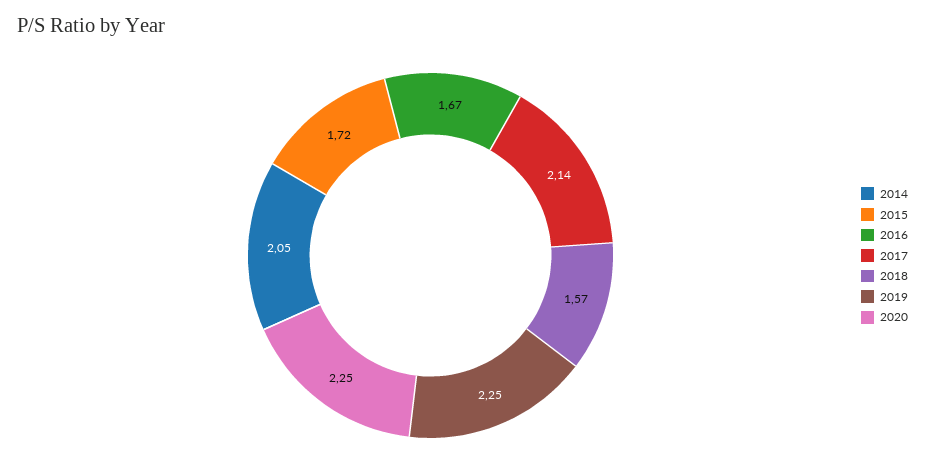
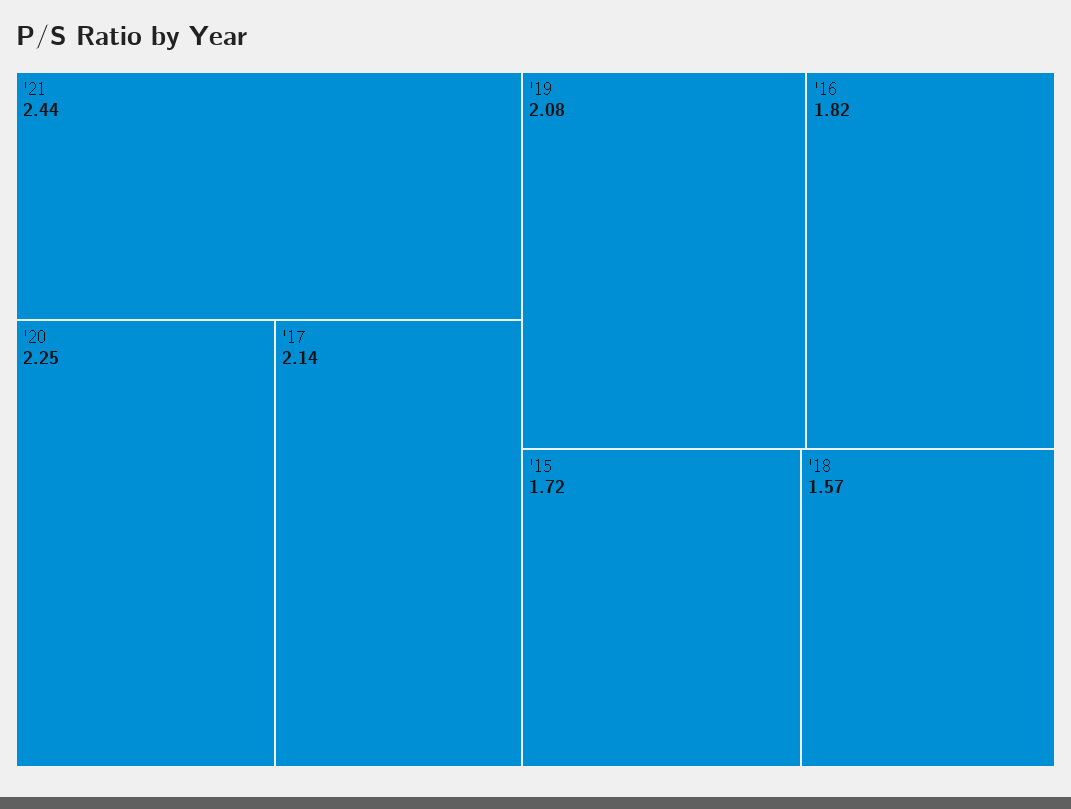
2014: 2.05 -> none
2016: 1.67 -> 1.82
2019: 2.25 -> 2.08
'21: none -> 2.44

